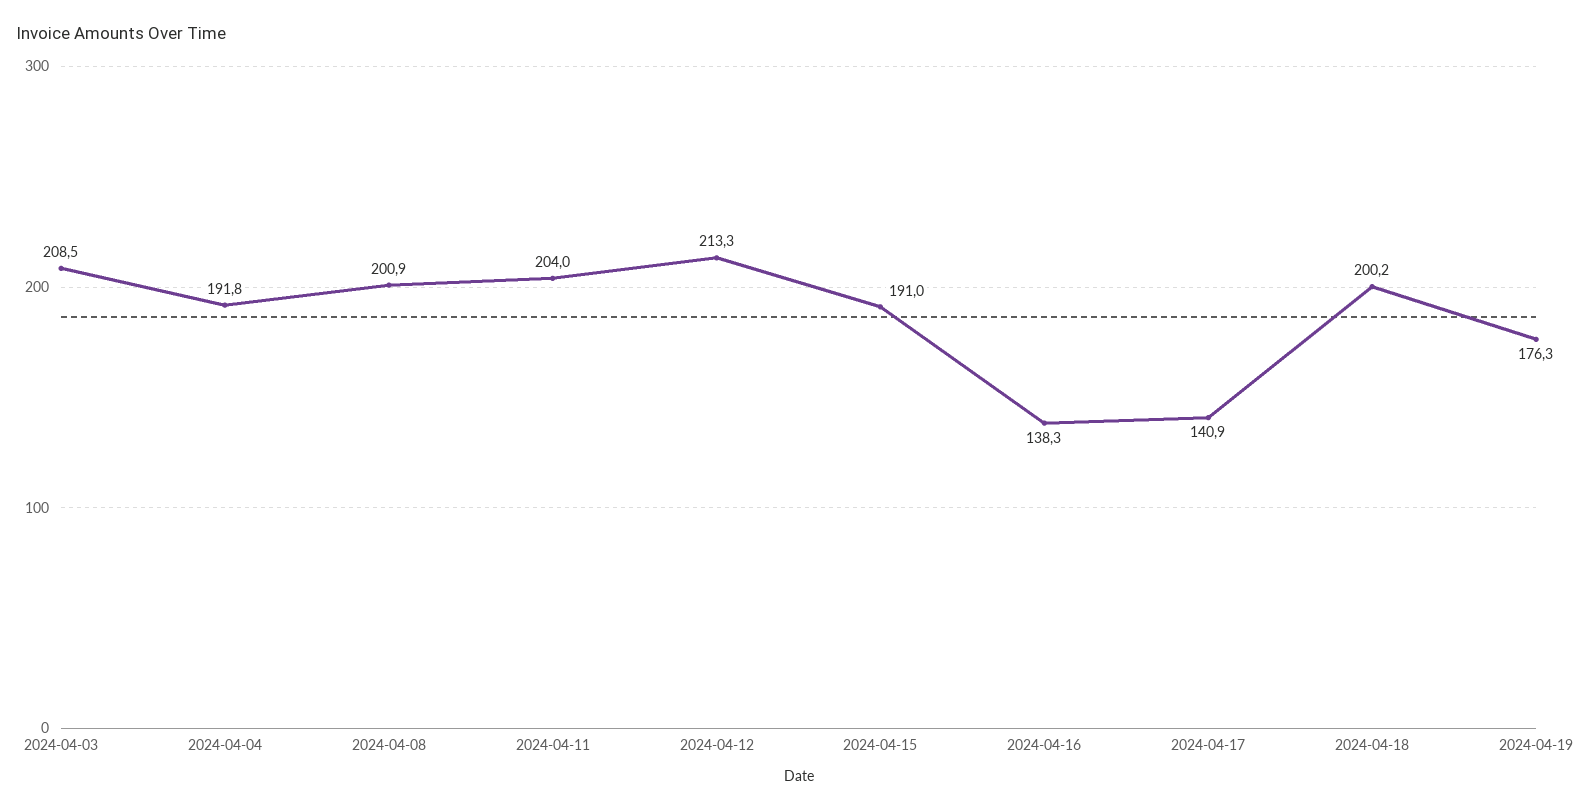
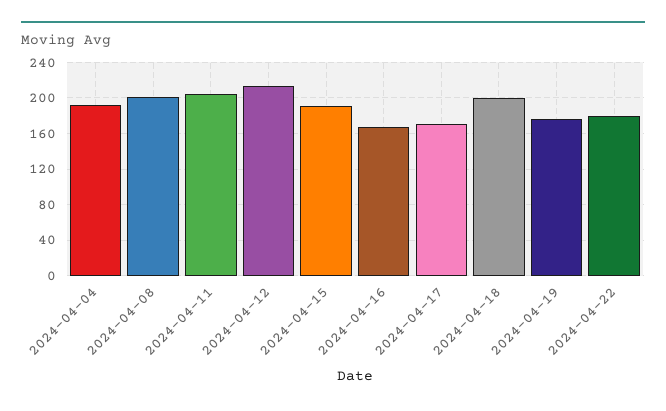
2024-04-03: 208.5 -> none
2024-04-16: 138.3 -> 170
2024-04-17: 140.9 -> 170
2024-04-22: none -> 180

